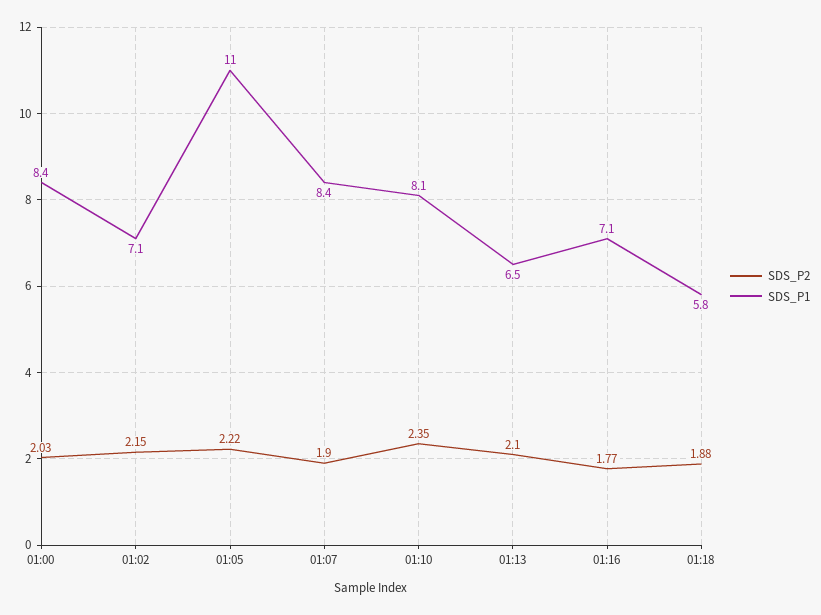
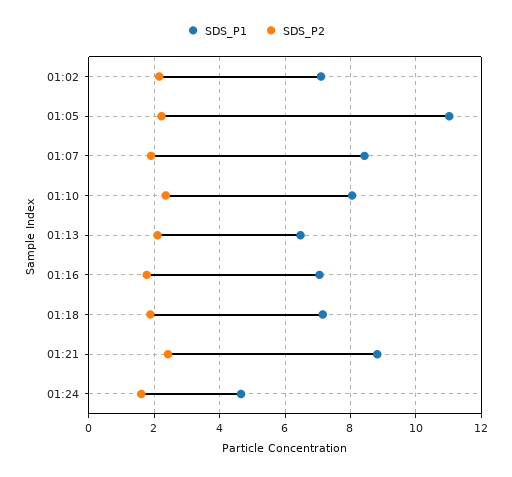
SDS_P2, 01:00: 2.03 -> none
SDS_P1, 01:00: 8.4 -> none
SDS_P1, 01:18: 5.8 -> 7.2
SDS_P1, 01:21: none -> 8.8
SDS_P2, 01:21: none -> 2.4
SDS_P1, 01:24: none -> 4.6
SDS_P2, 01:24: none -> 1.6

